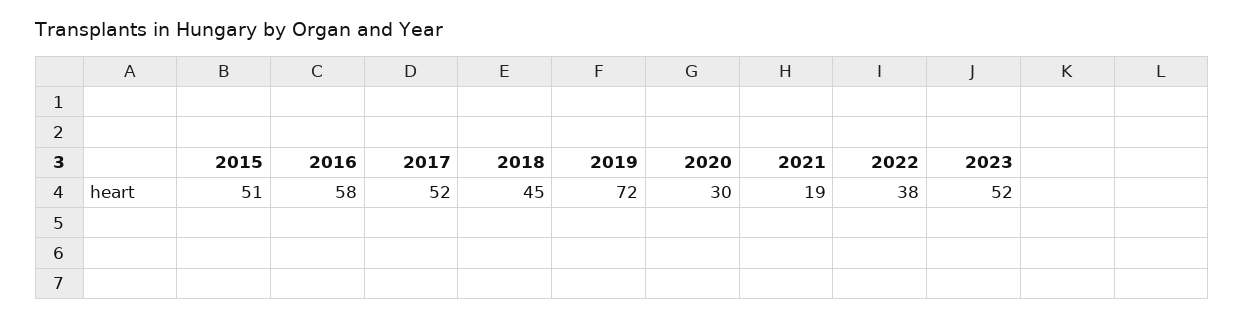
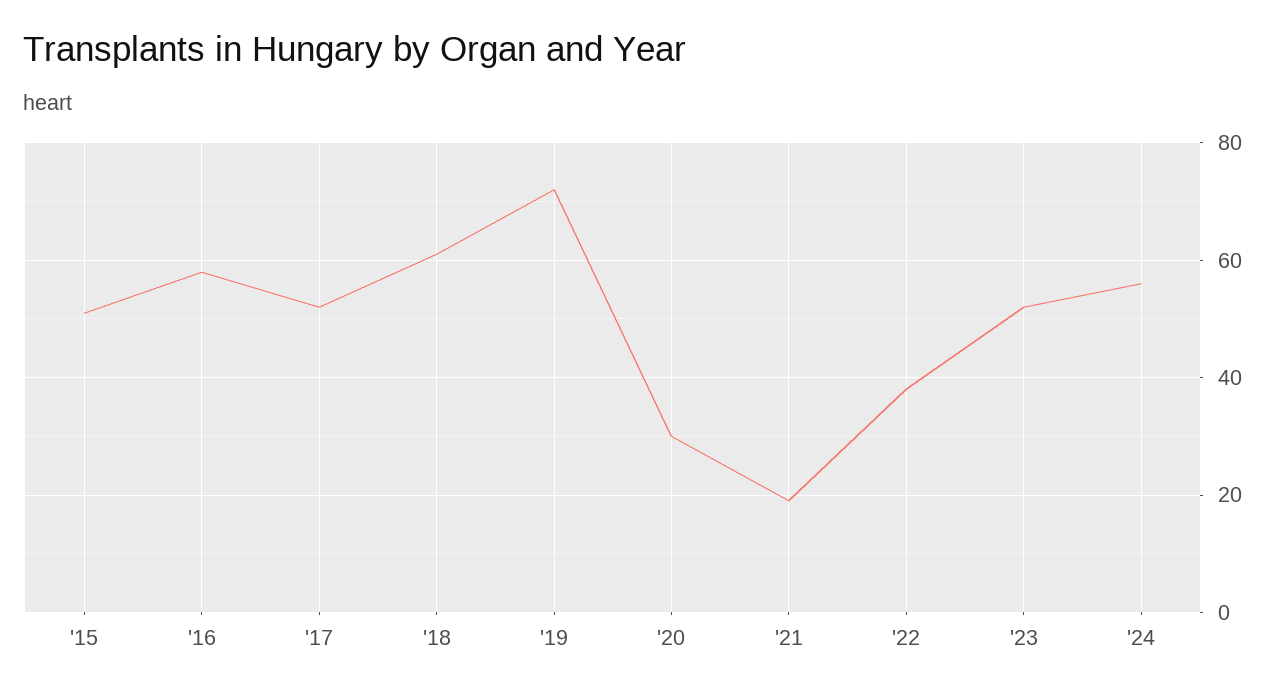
2018: 45 -> 60
'24: none -> 55

